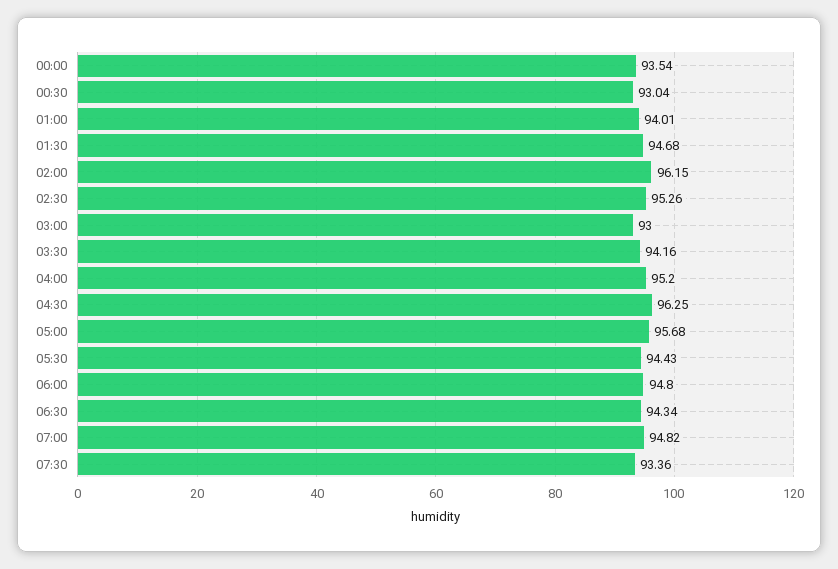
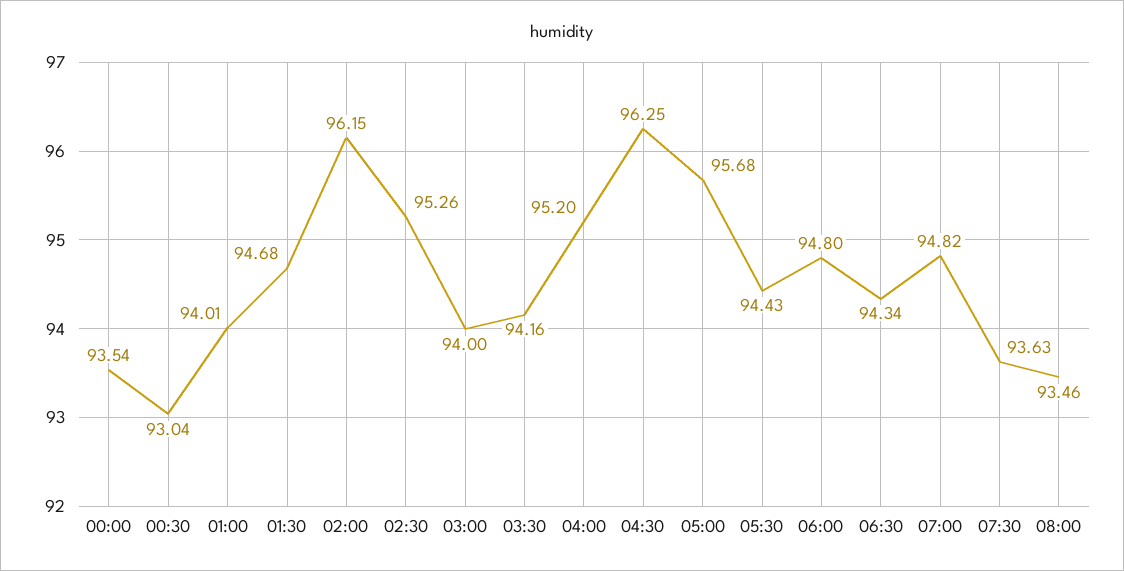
03:00: 93 -> 94
07:30: 93.36 -> 93.63
08:00: none -> 93.46

